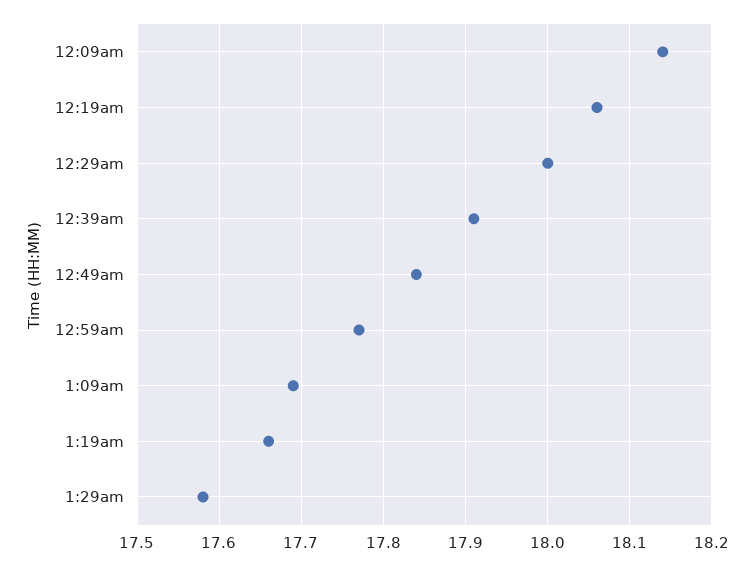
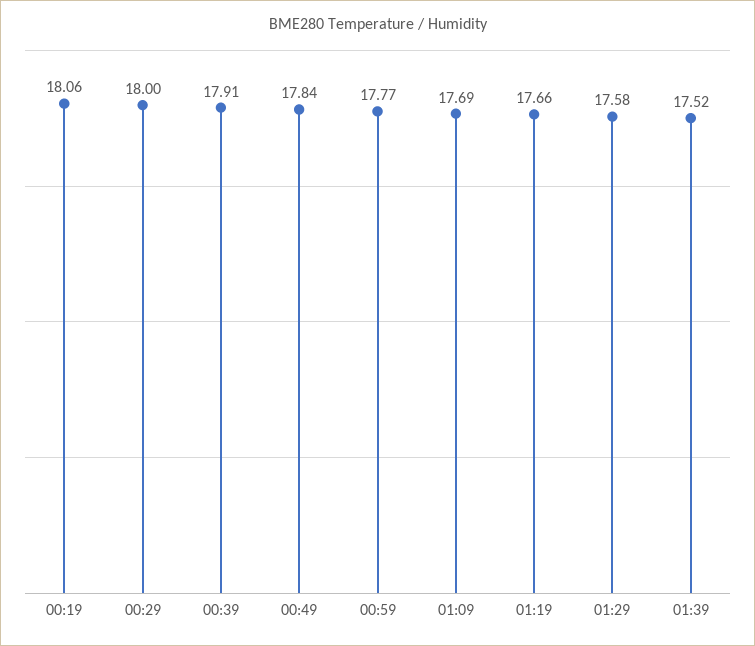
12:09am: 18.14 -> none
01:39: none -> 17.52

